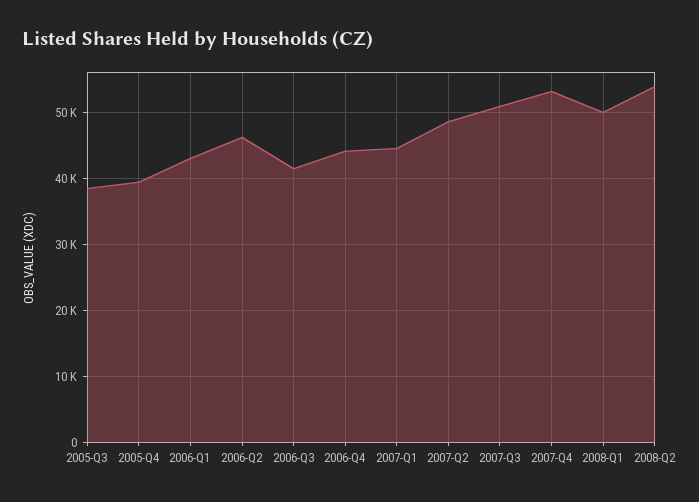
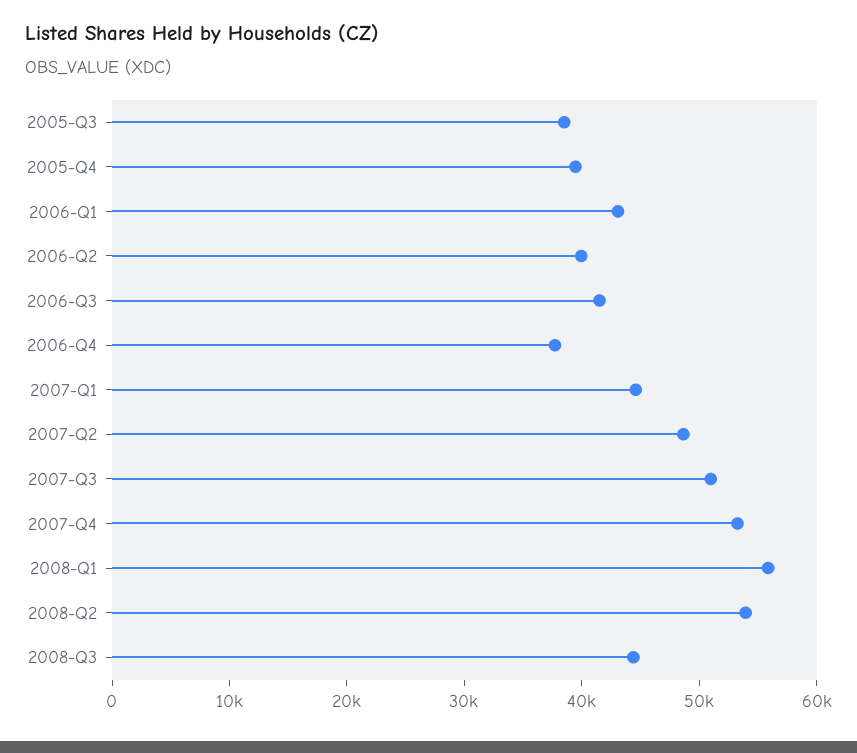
2006-Q2: 46000 -> 40000
2006-Q4: 44000 -> 38000
2008-Q1: 50000 -> 56000
2008-Q3: none -> 44000

